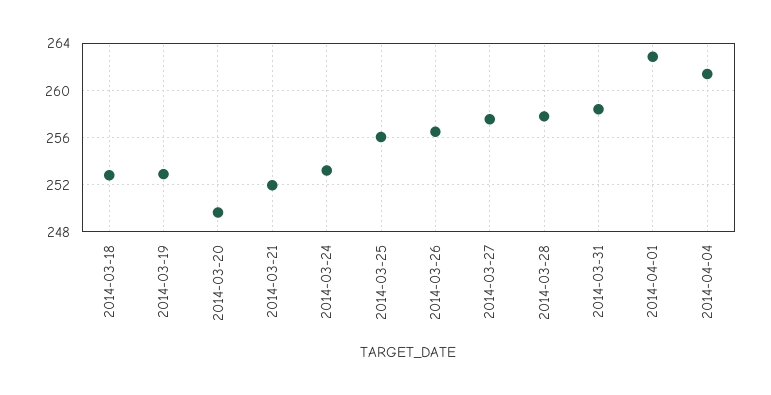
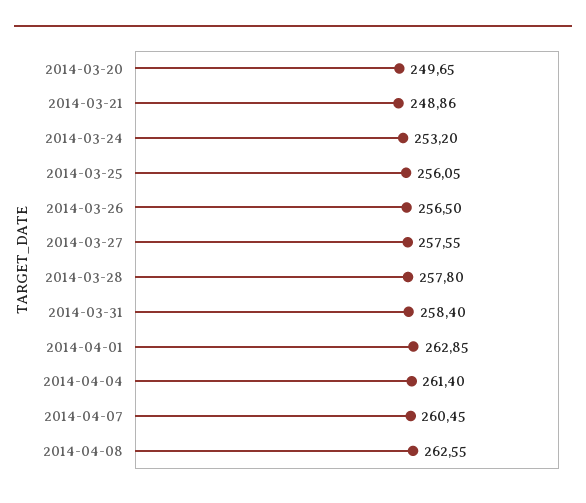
2014-03-18: 253 -> none
2014-03-19: 253 -> none
2014-03-21: 252 -> 248.86
2014-04-07: none -> 260.45
2014-04-08: none -> 262.55

